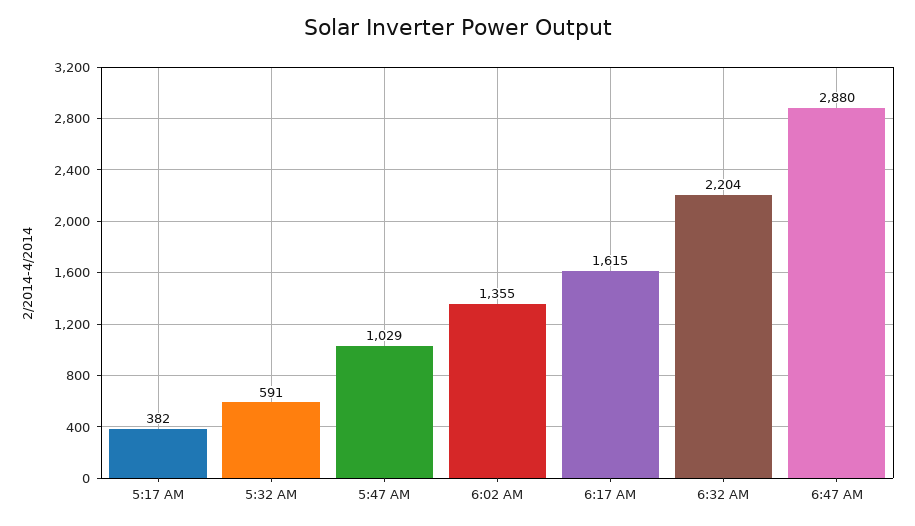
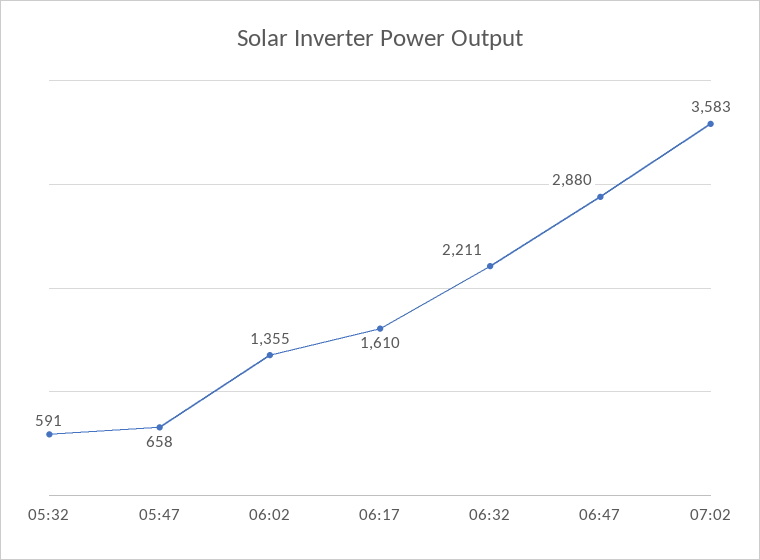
5:17 AM: 382 -> none
5:47 AM: 1029 -> 658
6:17 AM: 1615 -> 1610
6:32 AM: 2204 -> 2211
07:02: none -> 3583

